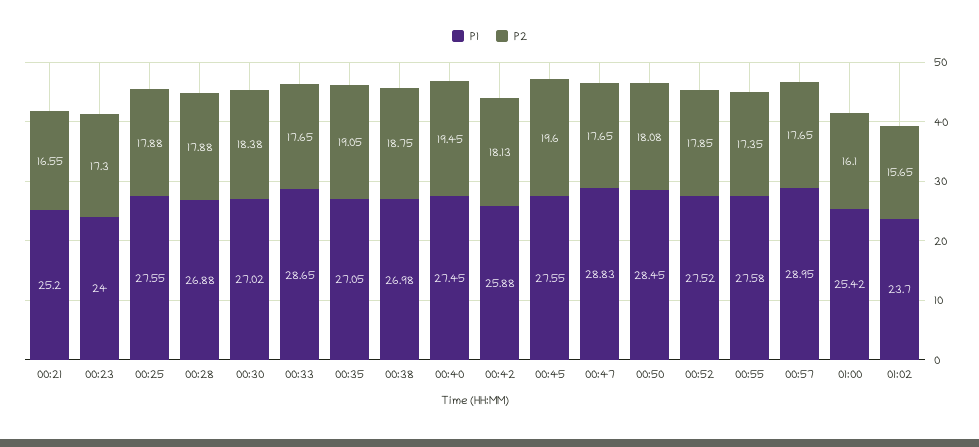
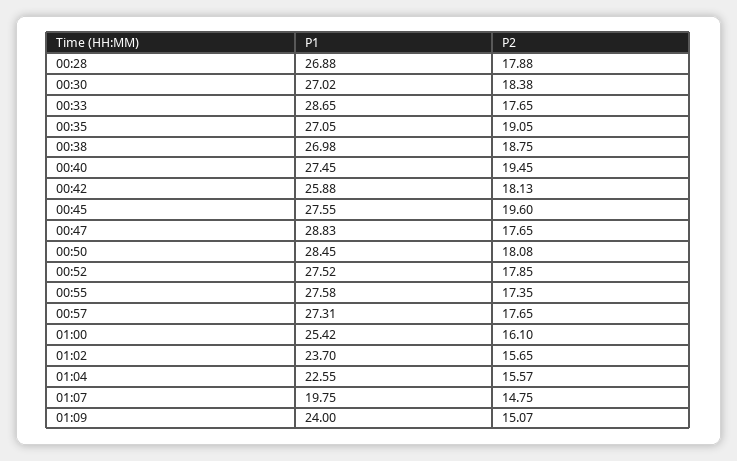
P1, 00:21: 25.2 -> none
P2, 00:21: 16.55 -> none
P1, 00:23: 24 -> none
P2, 00:23: 17.3 -> none
P1, 00:25: 27.55 -> none
P2, 00:25: 17.88 -> none
P1, 00:57: 28.95 -> 27.31
P1, 01:04: none -> 22.55
P2, 01:04: none -> 15.57
P1, 01:07: none -> 19.75
P2, 01:07: none -> 14.75
P1, 01:09: none -> 24
P2, 01:09: none -> 15.07

